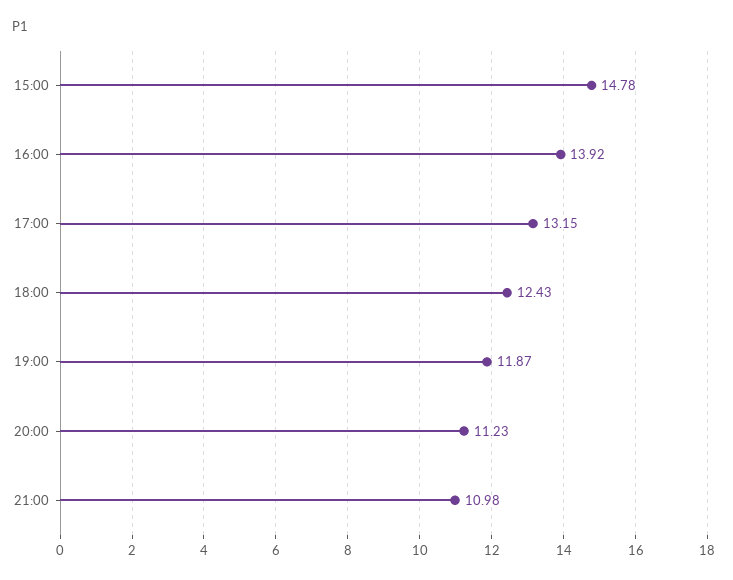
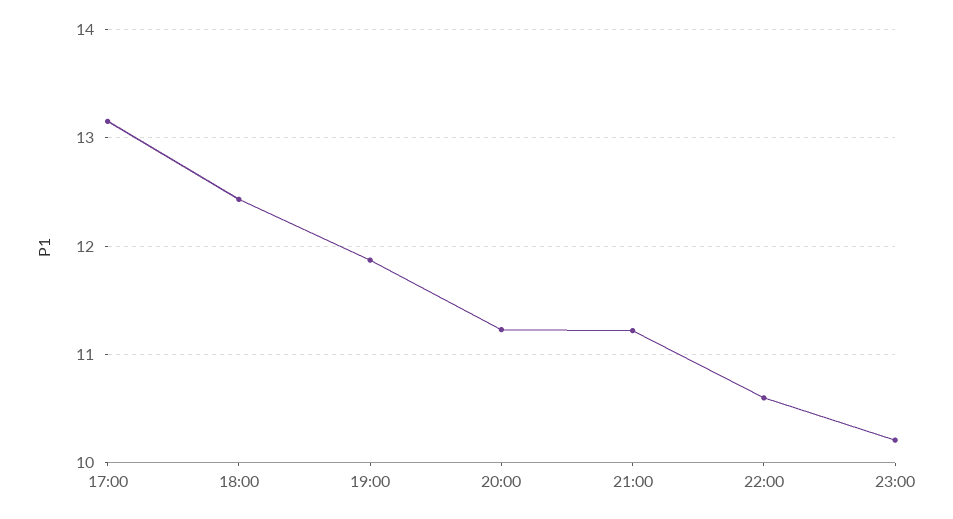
15:00: 14.78 -> none
16:00: 13.92 -> none
21:00: 10.98 -> 11.2
22:00: none -> 10.6
23:00: none -> 10.2

